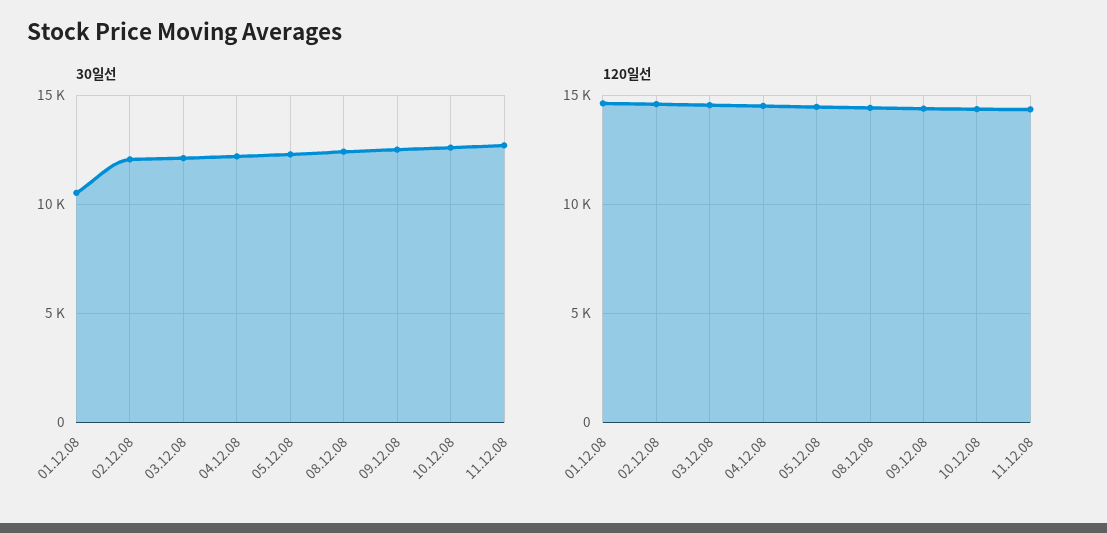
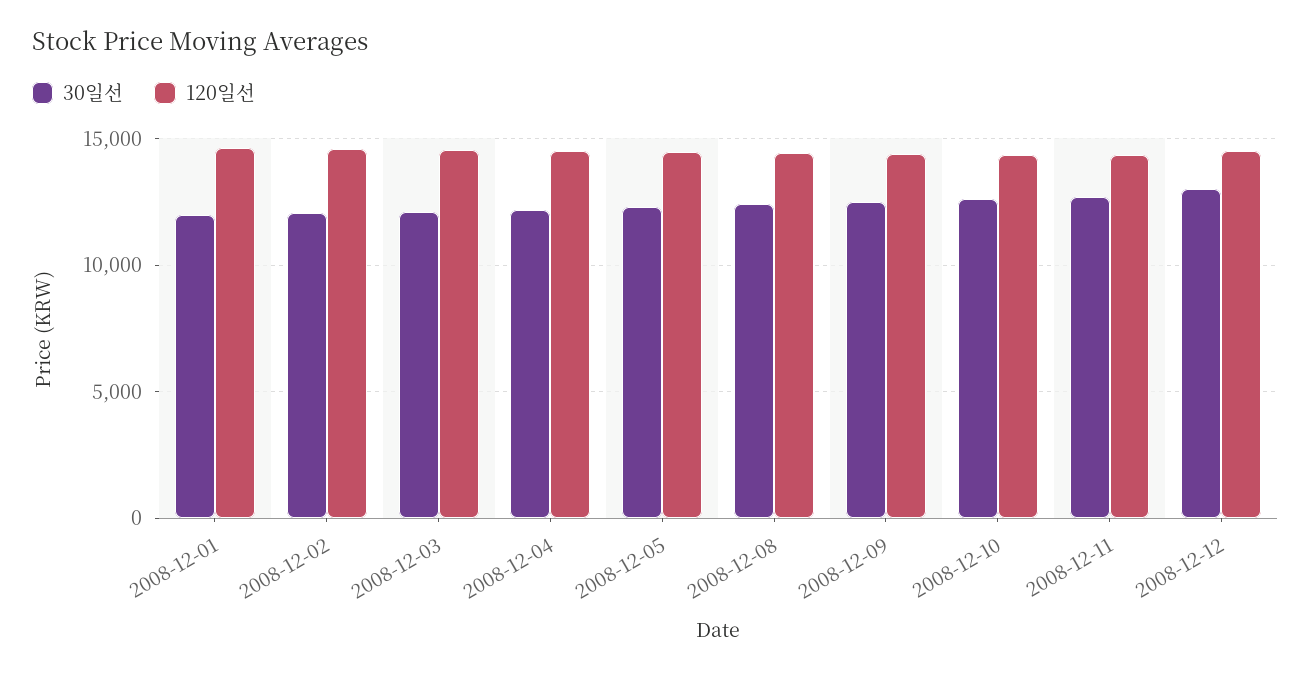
30일선, 01.12.08: 10500 -> 12000
30일선, 2008-12-12: none -> 13000
120일선, 2008-12-12: none -> 14500

